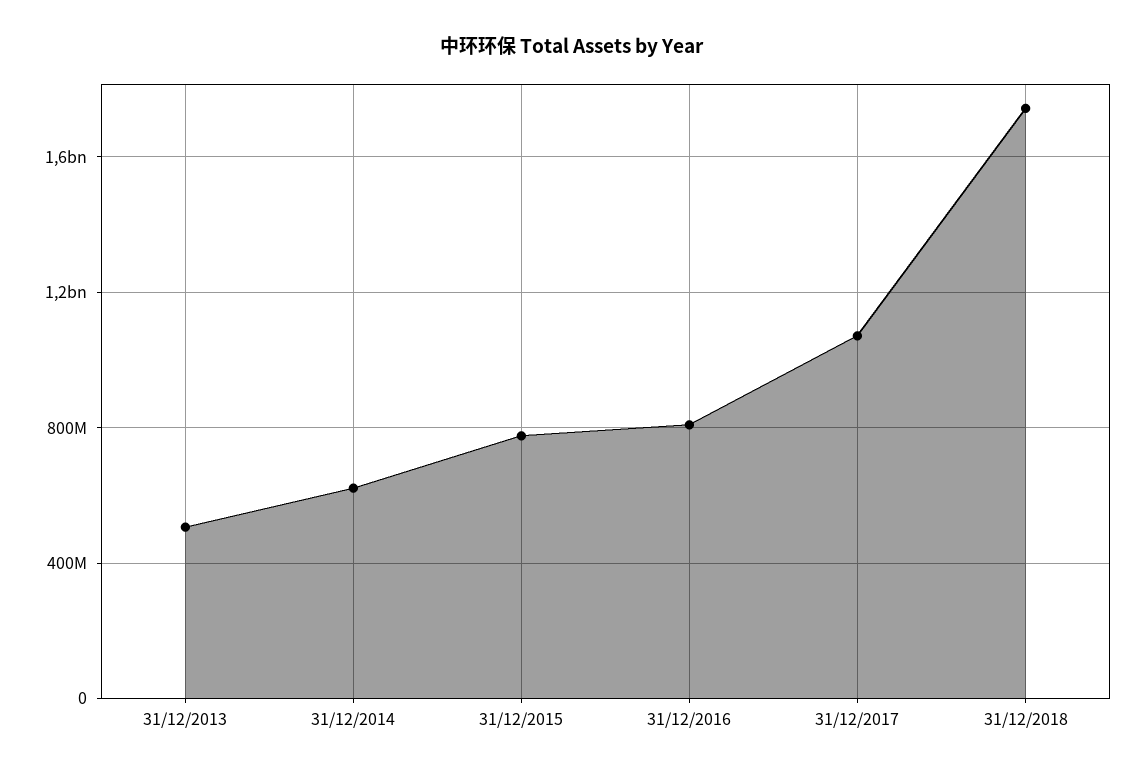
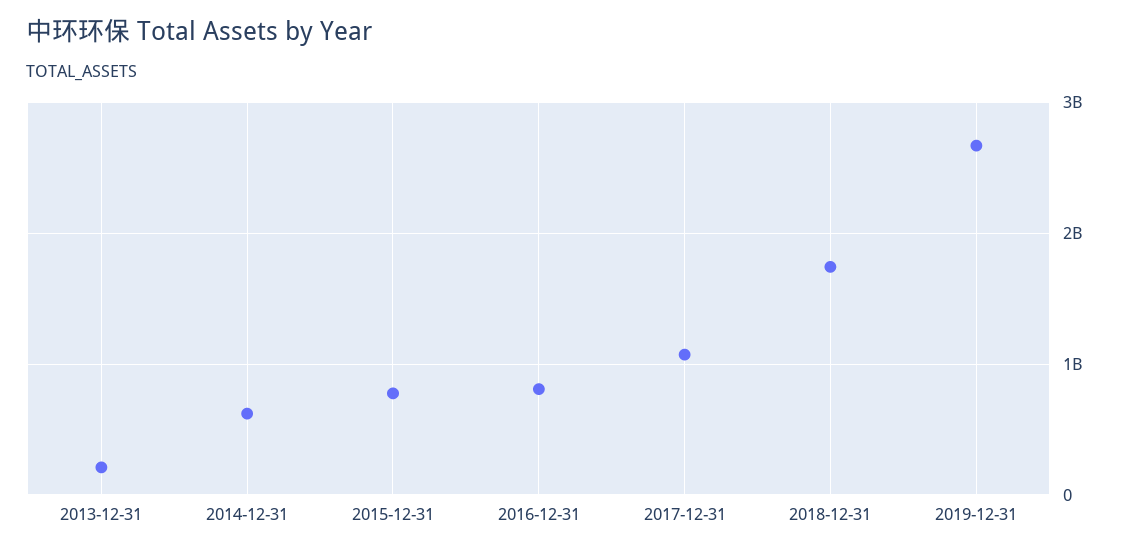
31/12/2013: 500000000 -> 200000000
2019-12-31: none -> 2700000000

